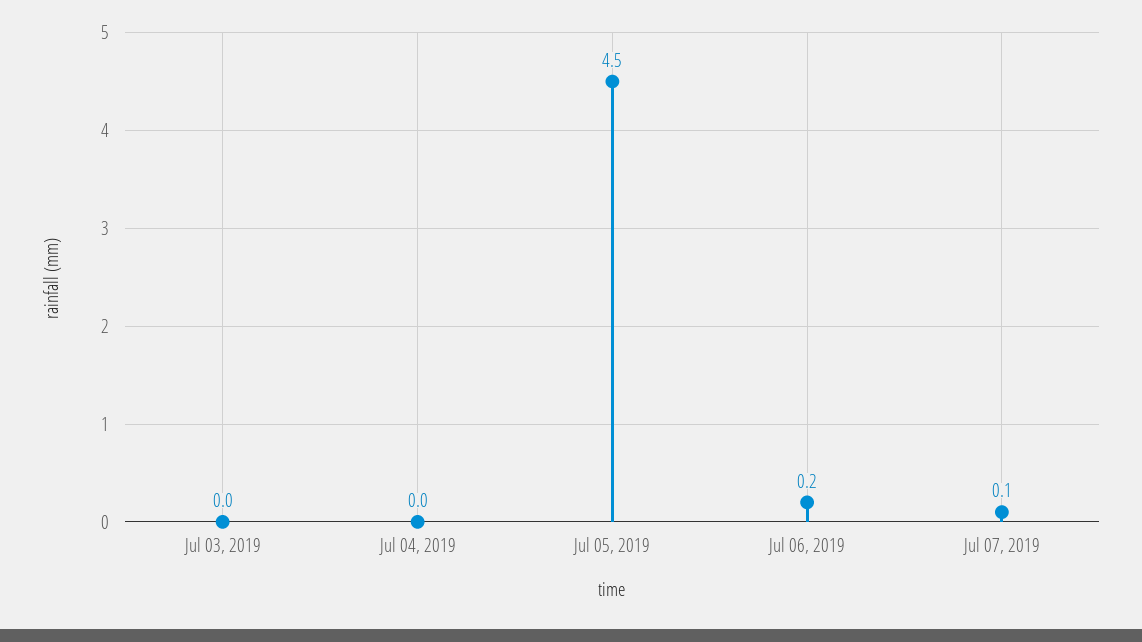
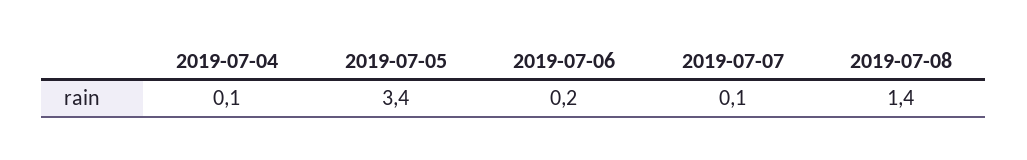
Jul 03, 2019: 0 -> none
Jul 04, 2019: 0 -> 0.1
Jul 05, 2019: 4.5 -> 3.4
2019-07-08: none -> 1.4

